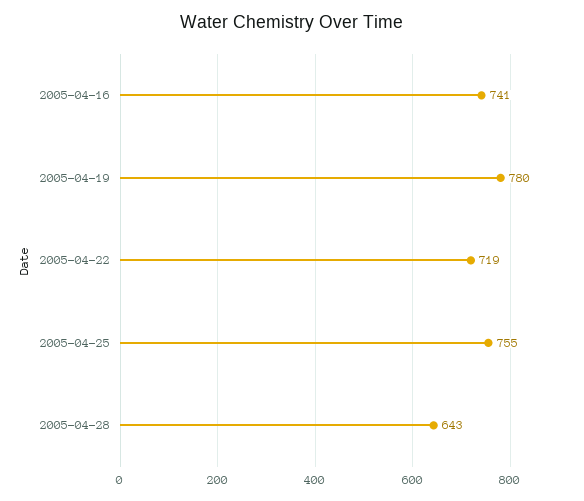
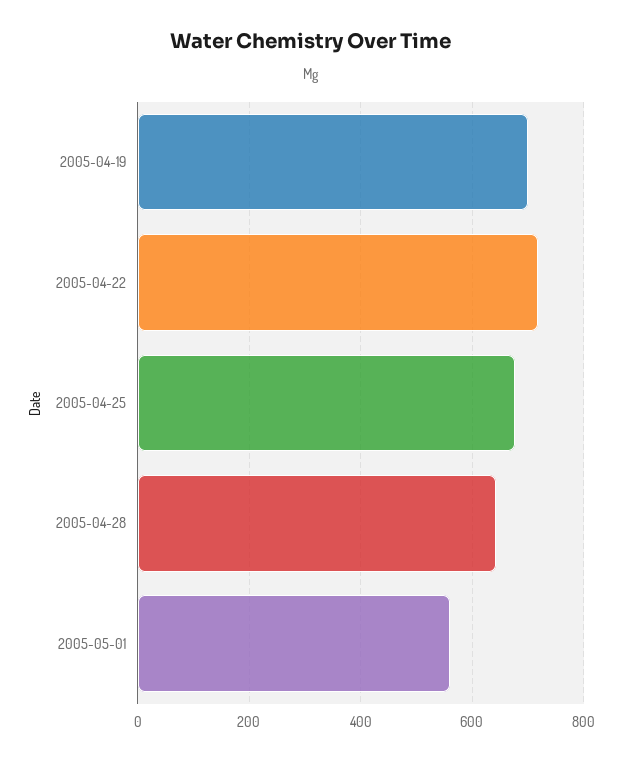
2005-04-16: 741 -> none
2005-04-19: 780 -> 700
2005-04-25: 755 -> 680
2005-05-01: none -> 560

